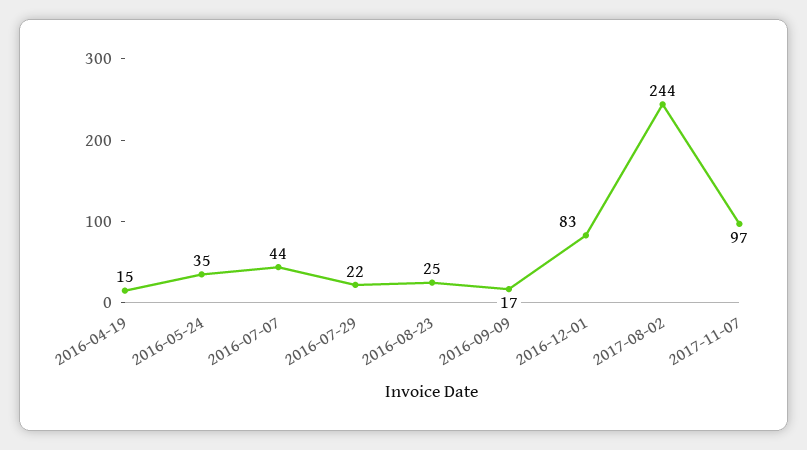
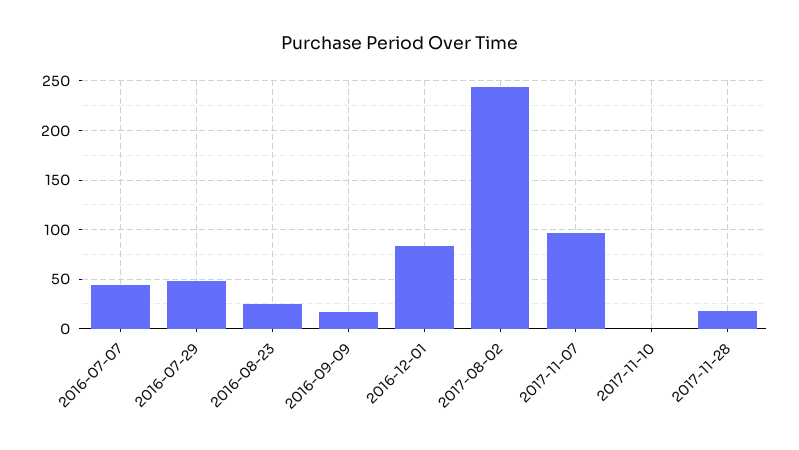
2016-04-19: 15 -> none
2016-05-24: 35 -> none
2016-07-29: 22 -> 50
2017-11-10: none -> 0
2017-11-28: none -> 20

